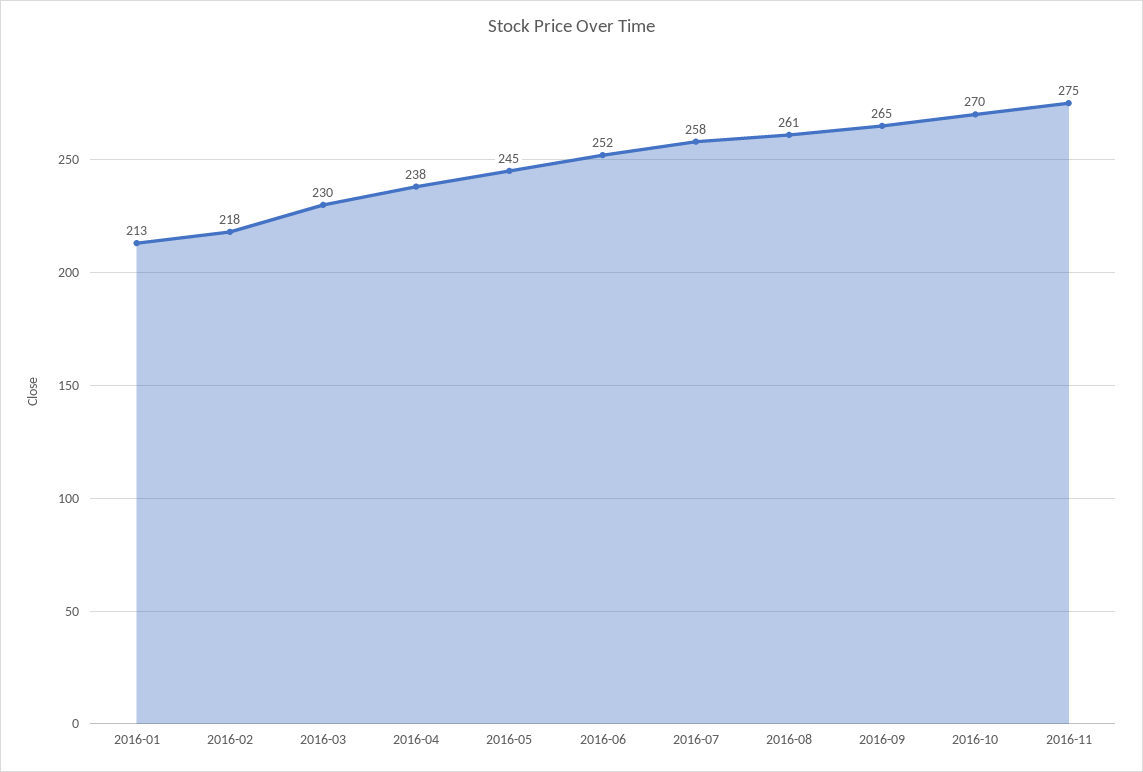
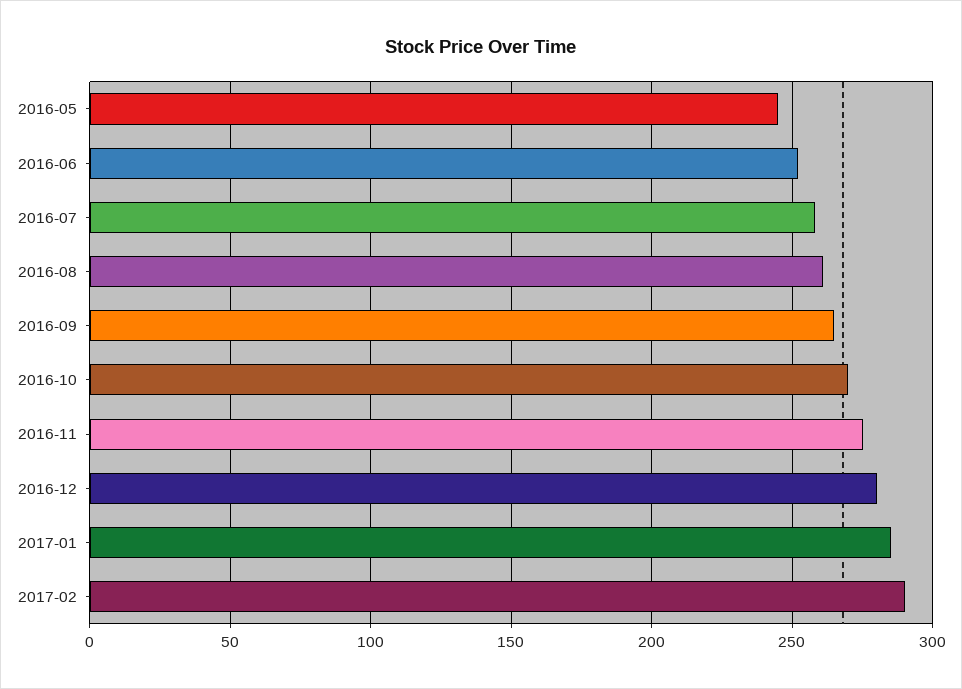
2016-01: 213 -> none
2016-02: 218 -> none
2016-03: 230 -> none
2016-04: 238 -> none
2016-12: none -> 280
2017-01: none -> 285
2017-02: none -> 290

